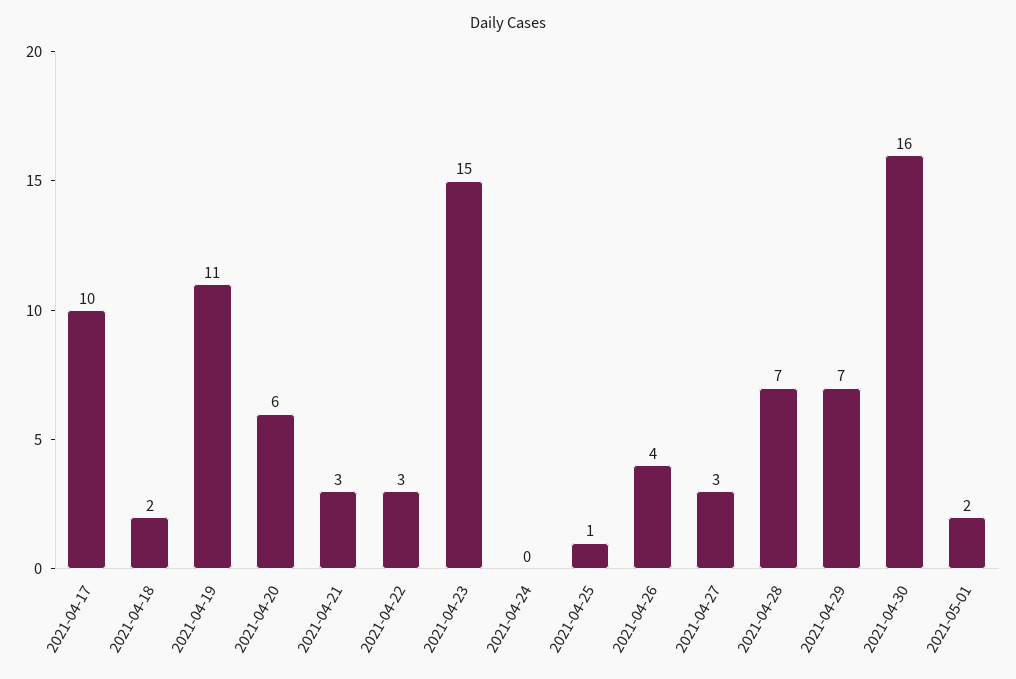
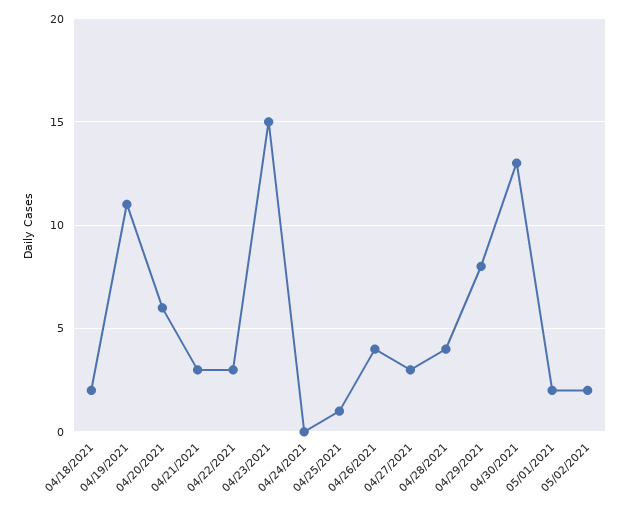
2021-04-17: 10 -> none
2021-04-28: 7 -> 4
2021-04-29: 7 -> 8
2021-04-30: 16 -> 13
05/02/2021: none -> 2

